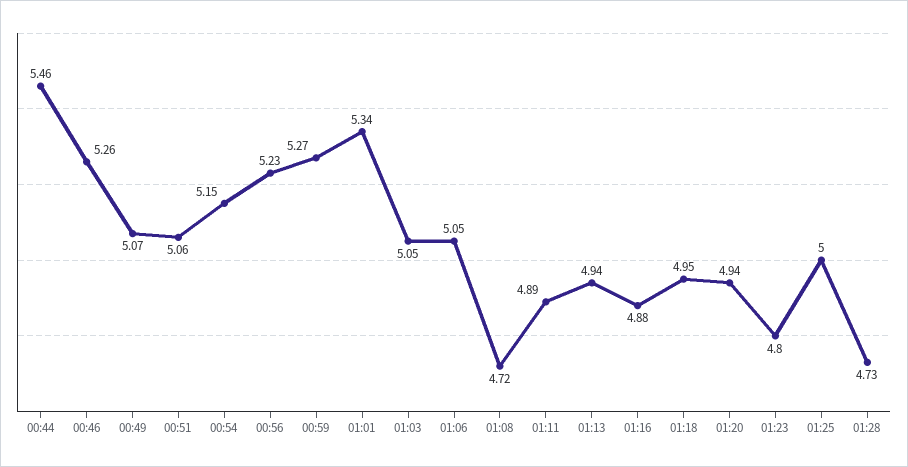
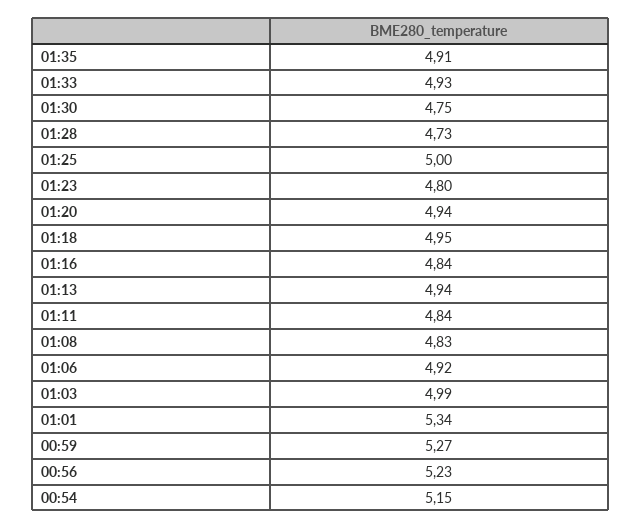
00:44: 5.46 -> none
00:46: 5.26 -> none
00:49: 5.07 -> none
00:51: 5.06 -> none
01:03: 5.05 -> 4.99
01:06: 5.05 -> 4.92
01:08: 4.72 -> 4.83
01:11: 4.89 -> 4.84
01:16: 4.88 -> 4.84
01:35: none -> 4.91
01:33: none -> 4.93
01:30: none -> 4.75

